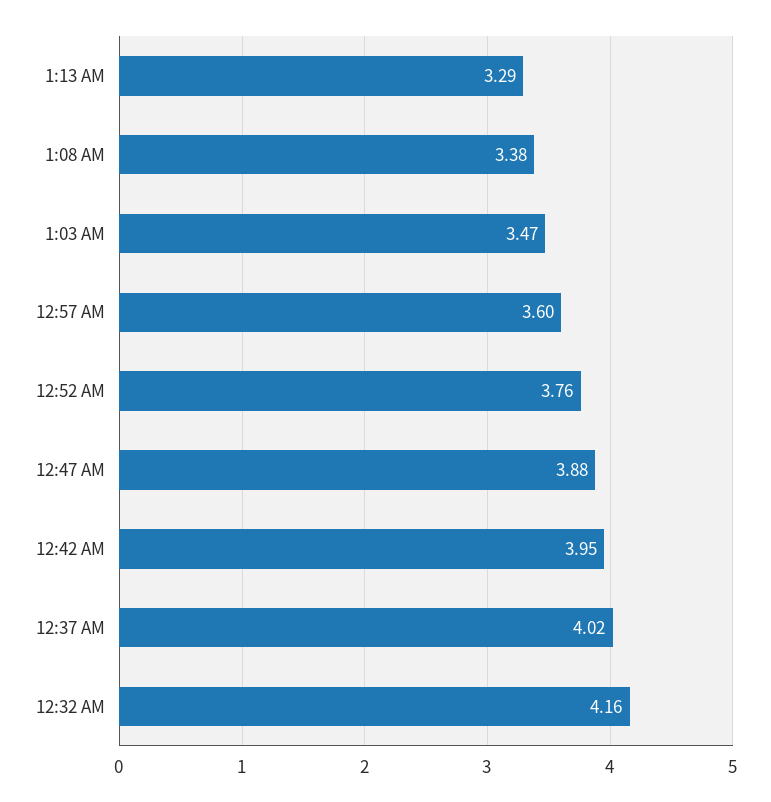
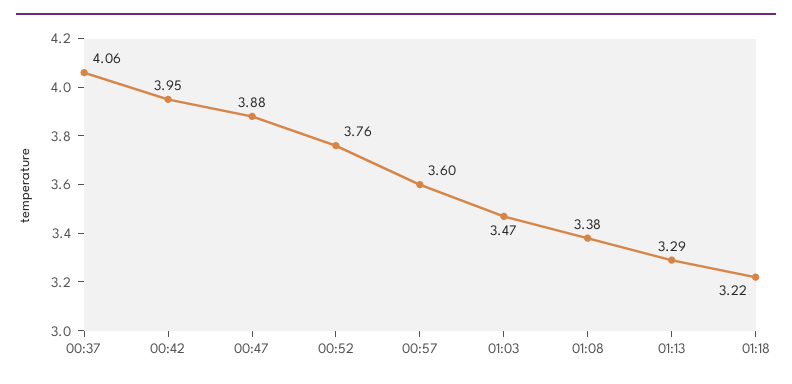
12:37 AM: 4.02 -> 4.06
12:32 AM: 4.16 -> none
01:18: none -> 3.22

